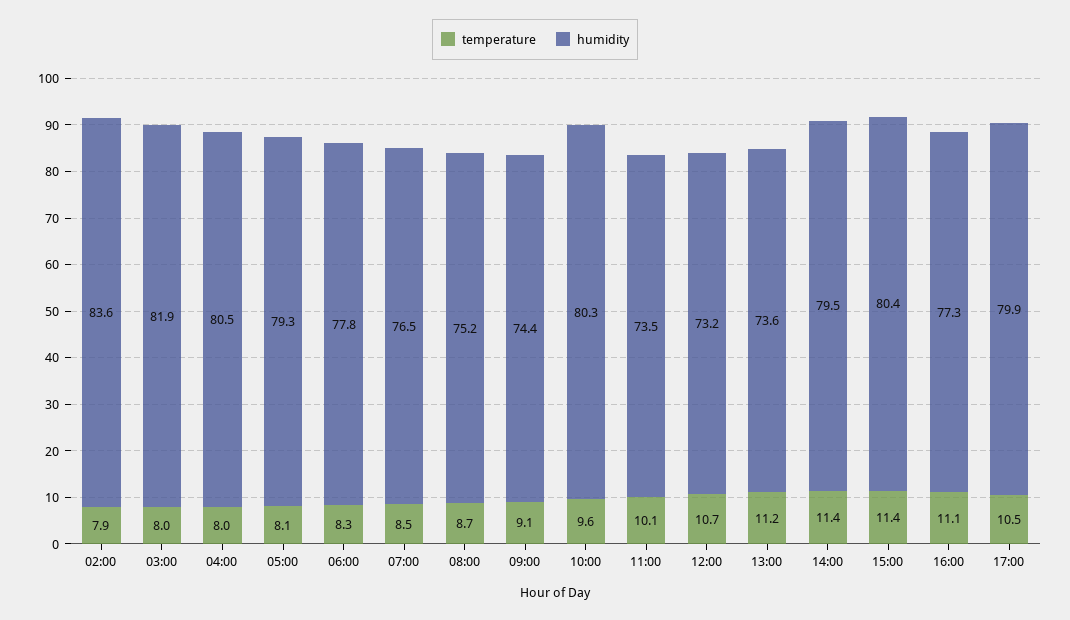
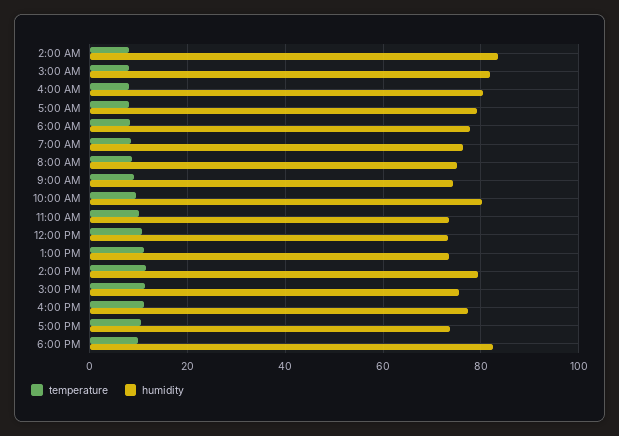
humidity, 15:00: 80.4 -> 76
humidity, 17:00: 79.9 -> 74
temperature, 6:00 PM: none -> 10
humidity, 6:00 PM: none -> 82

